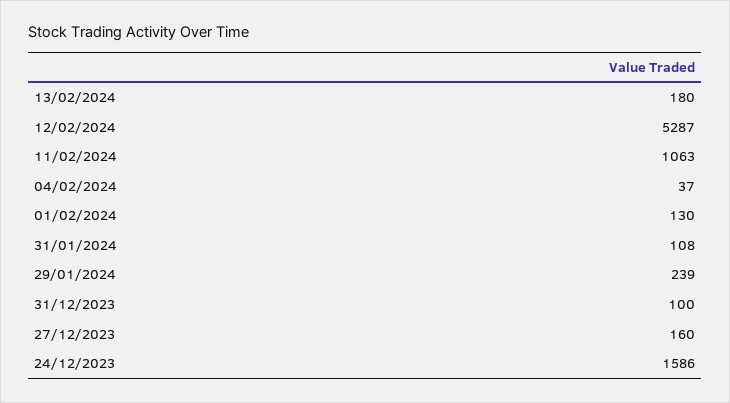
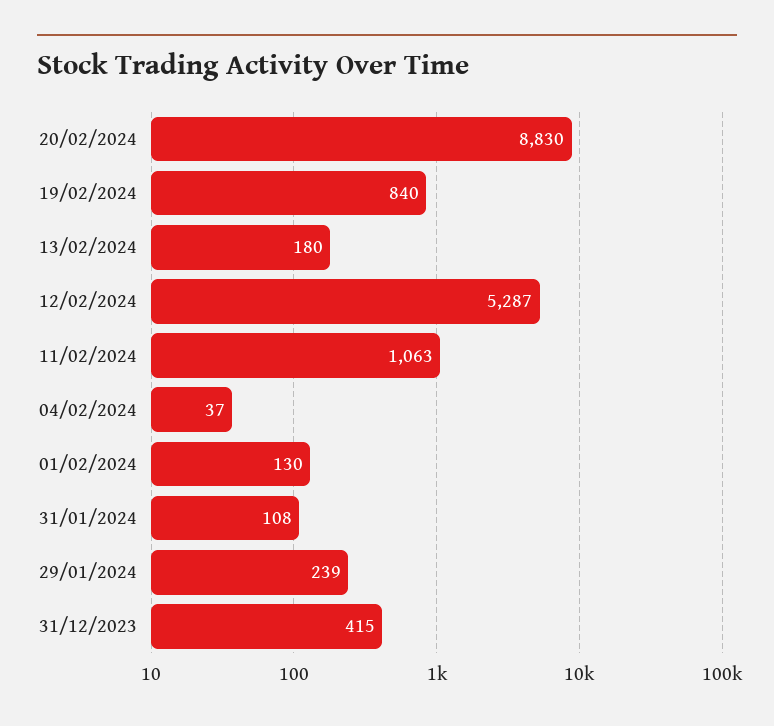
31/12/2023: 100 -> 415
27/12/2023: 160 -> none
24/12/2023: 1586 -> none
20/02/2024: none -> 8830
19/02/2024: none -> 840

